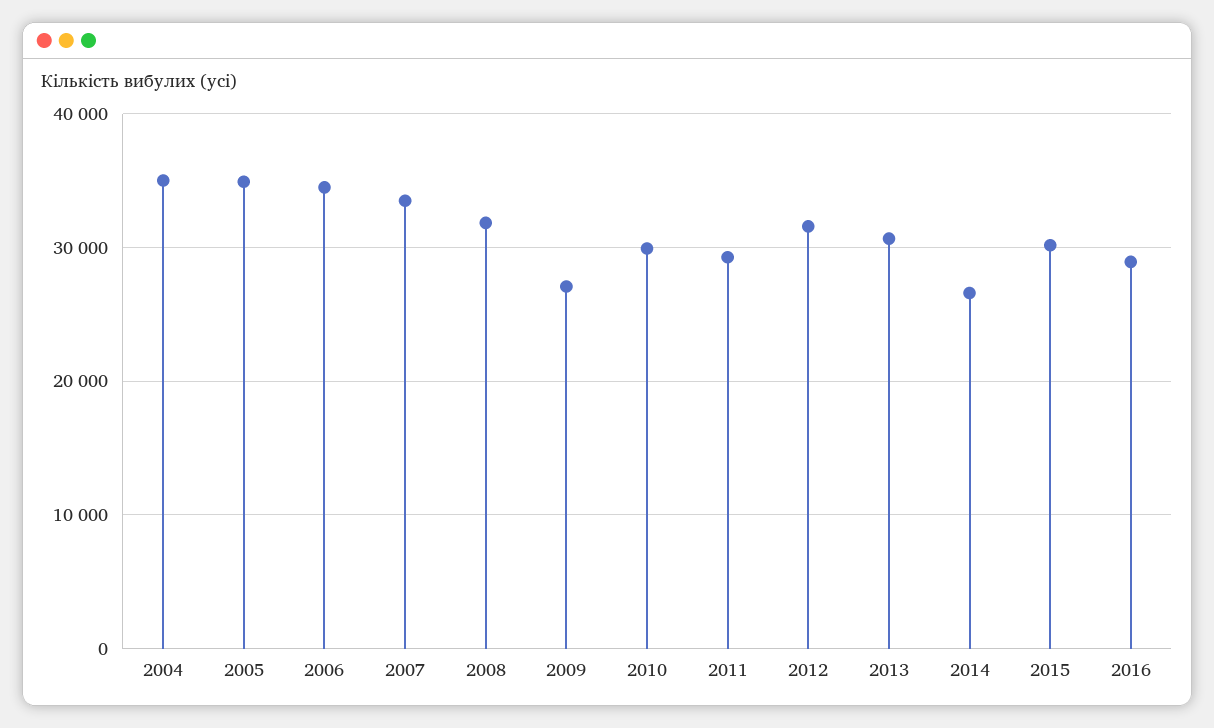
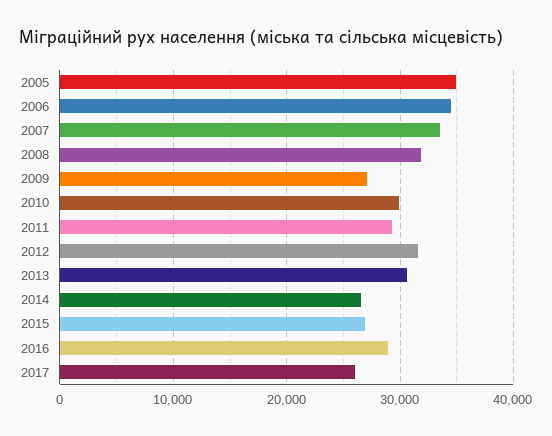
2004: 35000 -> none
2015: 30000 -> 27000
2017: none -> 26000

